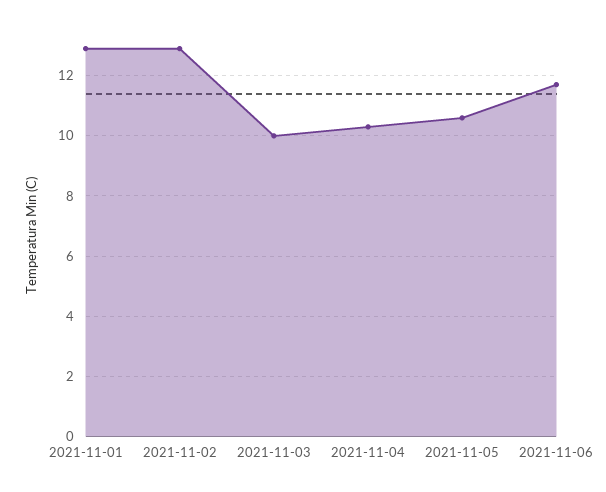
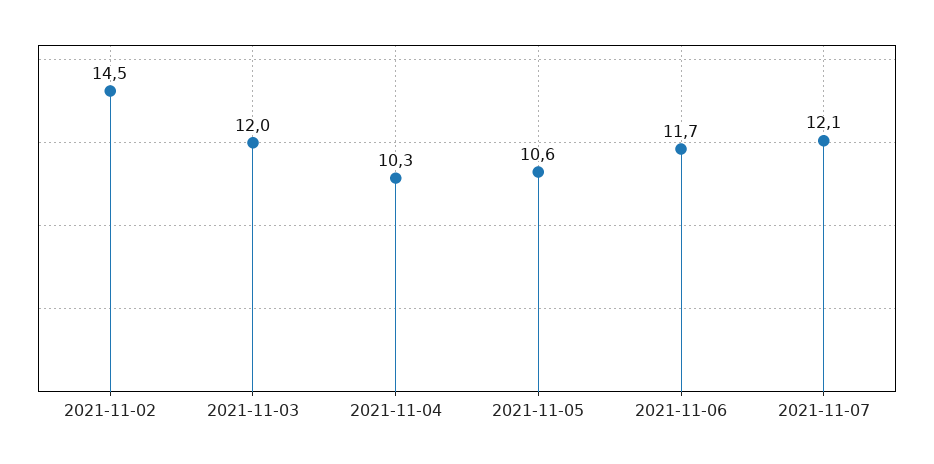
2021-11-01: 13 -> none
2021-11-02: 13 -> 14.5
2021-11-03: 10 -> 12
2021-11-07: none -> 12.1

